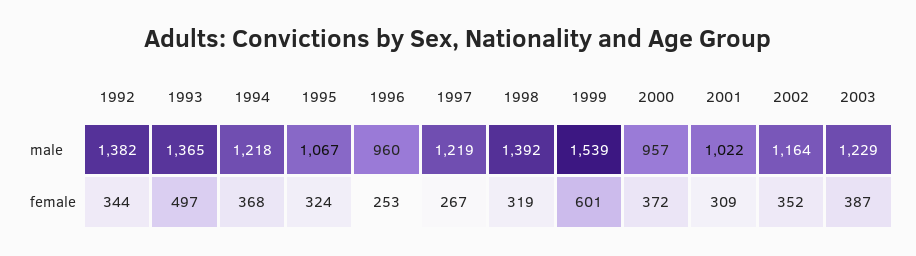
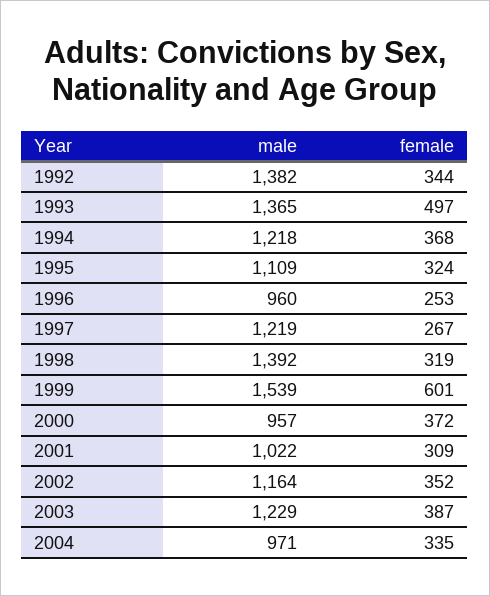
1995, male: 1067 -> 1109
2004, male: none -> 971
2004, female: none -> 335

